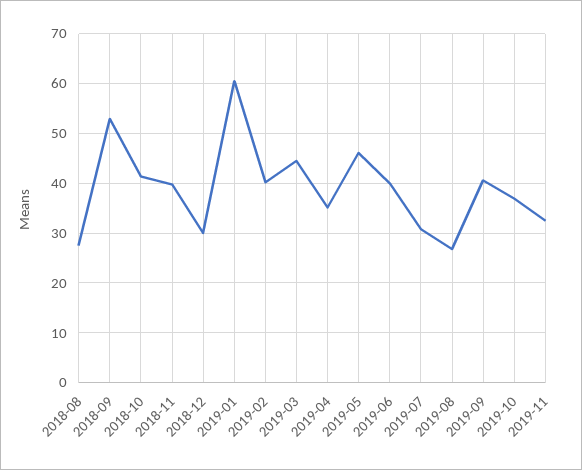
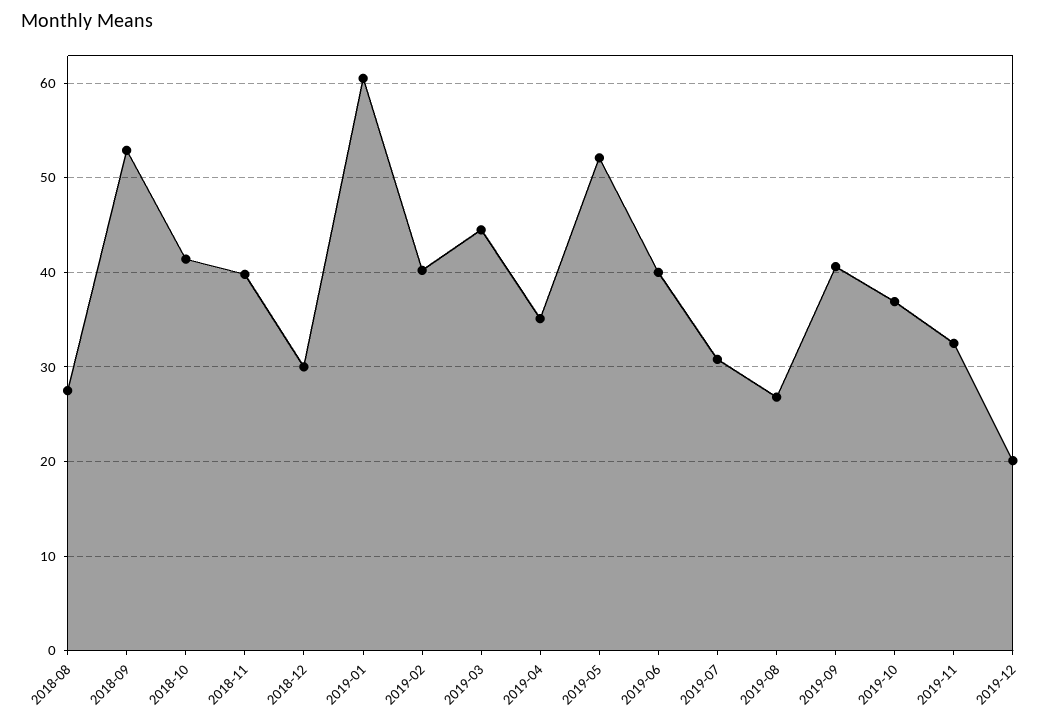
2019-05: 46 -> 52
2019-12: none -> 20

